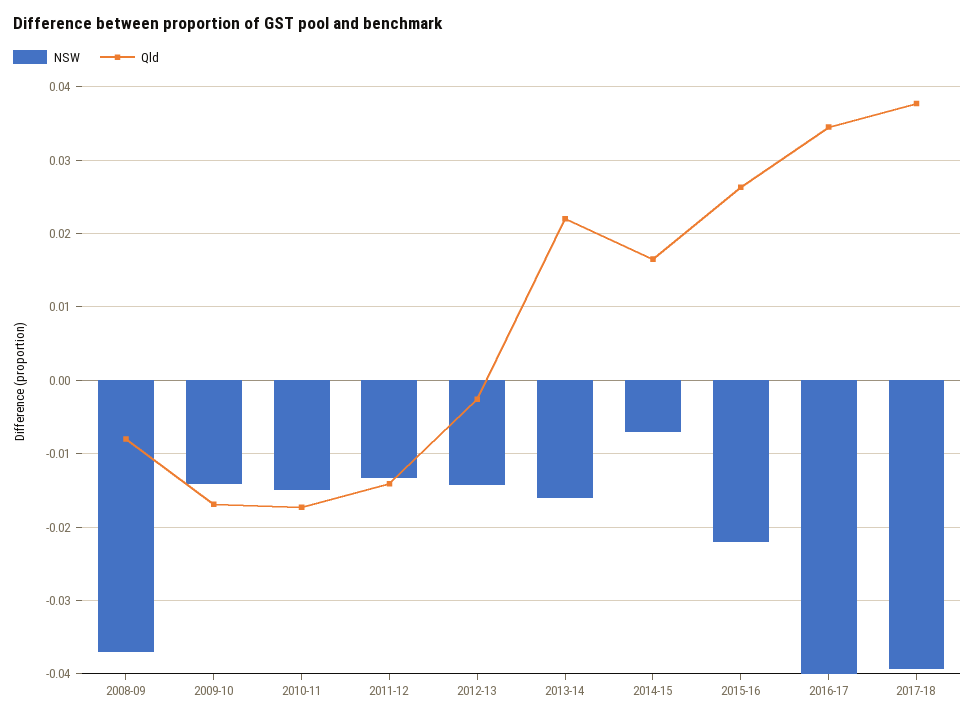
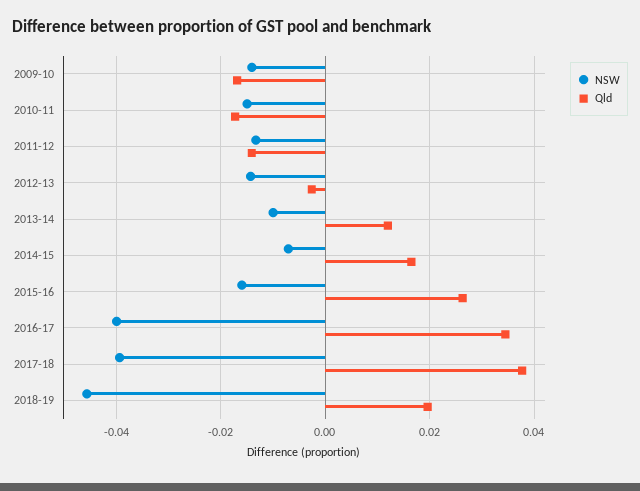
NSW, 2008-09: -0.037 -> none
Qld, 2008-09: -0.008 -> none
NSW, 2013-14: -0.016 -> -0.01
Qld, 2013-14: 0.022 -> 0.012
NSW, 2015-16: -0.022 -> -0.016
NSW, 2018-19: none -> -0.046
Qld, 2018-19: none -> 0.02

